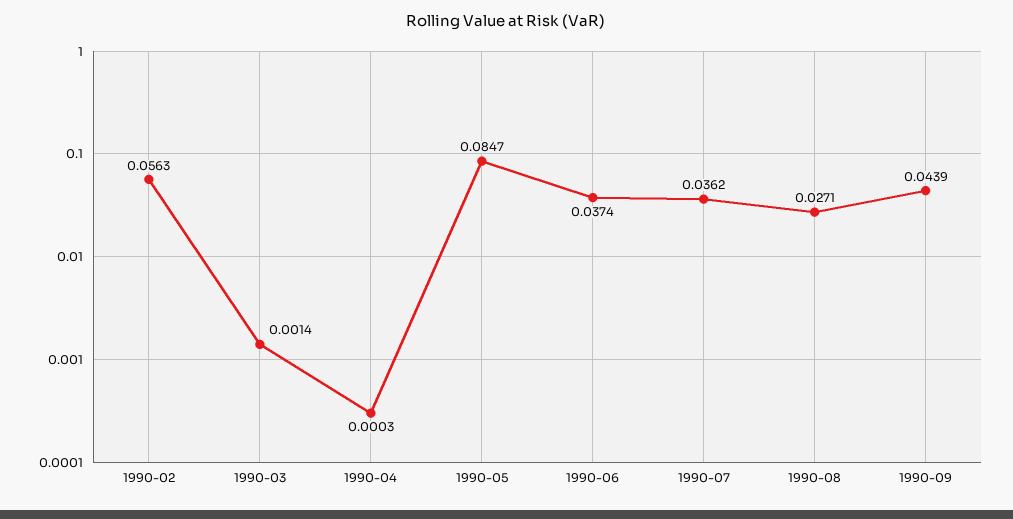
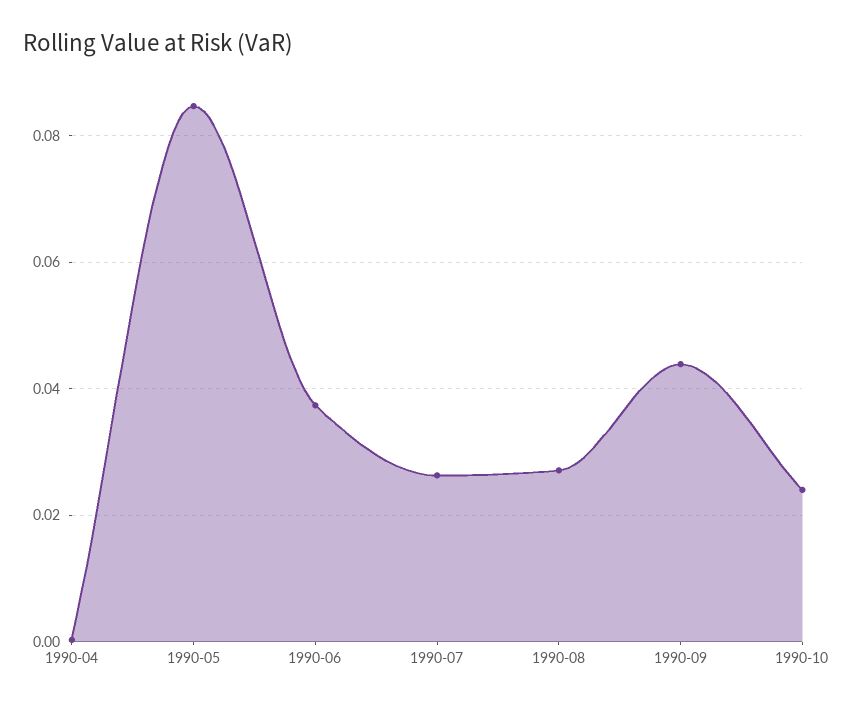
1990-02: 0.0563 -> none
1990-03: 0.0014 -> none
1990-07: 0.0362 -> 0.026
1990-10: none -> 0.024

